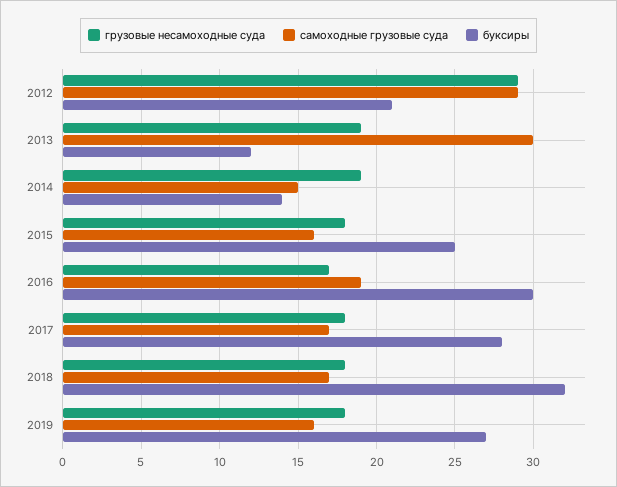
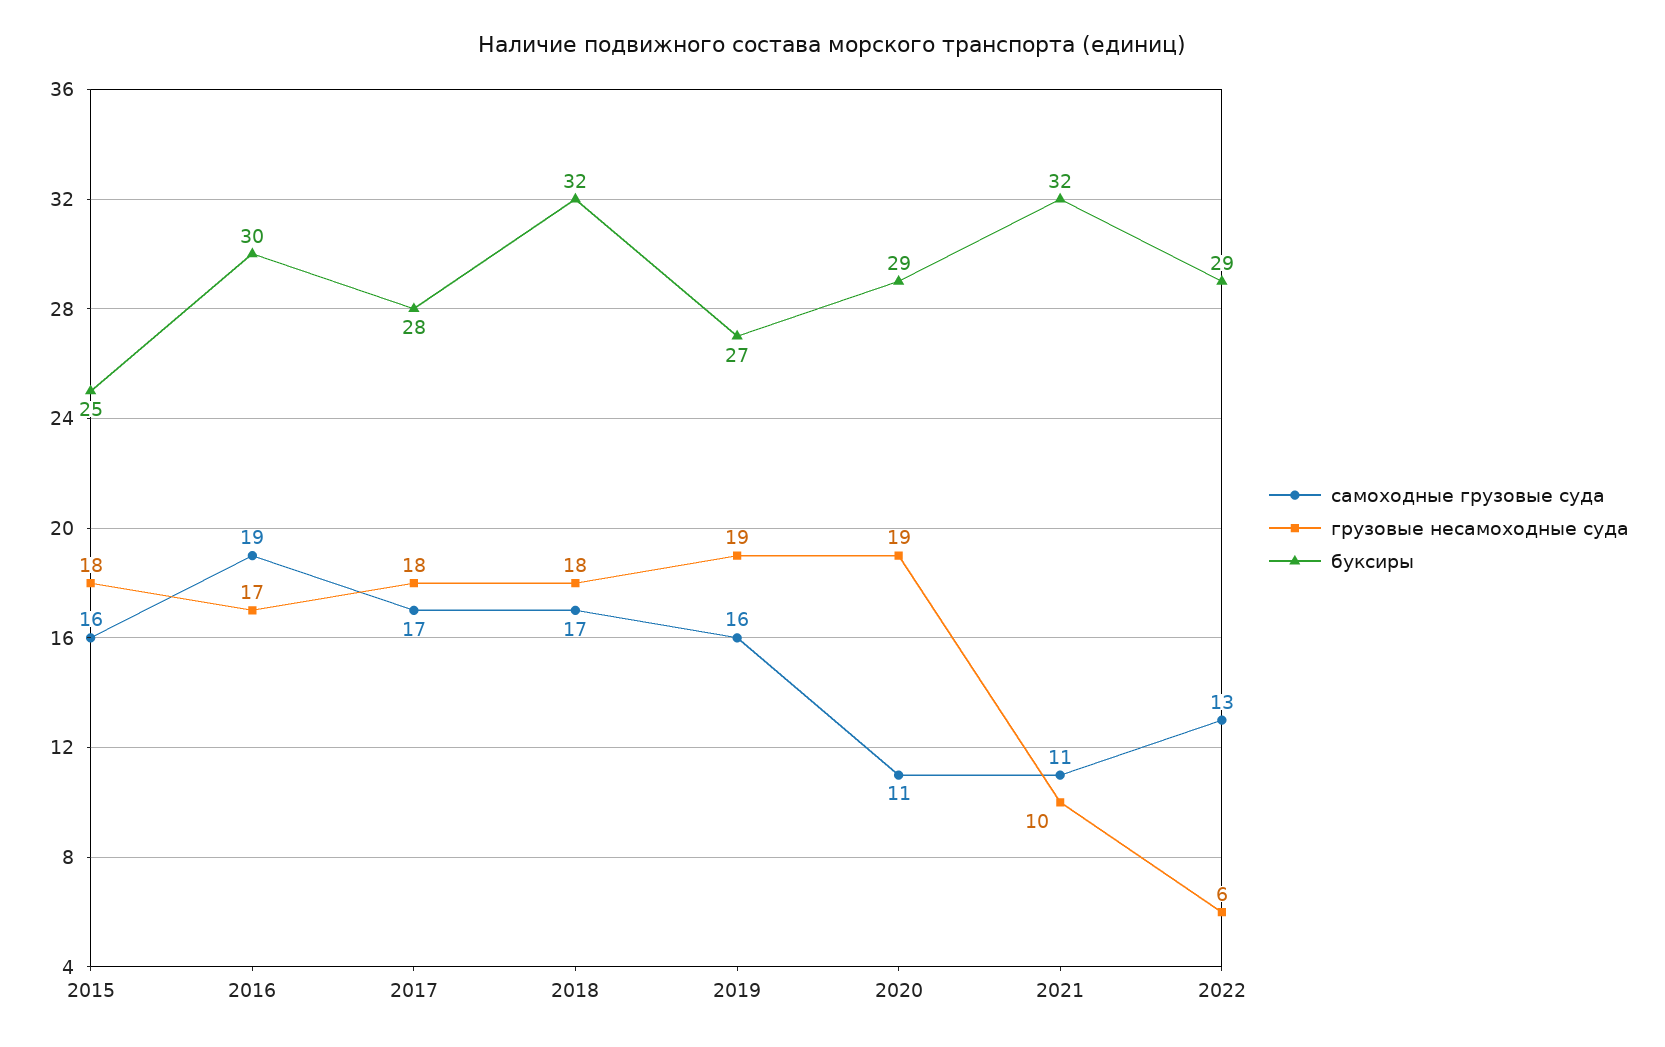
грузовые несамоходные суда, 2012: 29 -> none
самоходные грузовые суда, 2012: 29 -> none
буксиры, 2012: 21 -> none
грузовые несамоходные суда, 2013: 19 -> none
самоходные грузовые суда, 2013: 30 -> none
буксиры, 2013: 12 -> none
грузовые несамоходные суда, 2014: 19 -> none
самоходные грузовые суда, 2014: 15 -> none
буксиры, 2014: 14 -> none
грузовые несамоходные суда, 2019: 18 -> 19
самоходные грузовые суда, 2020: none -> 11
грузовые несамоходные суда, 2020: none -> 19
буксиры, 2020: none -> 29
самоходные грузовые суда, 2021: none -> 11
грузовые несамоходные суда, 2021: none -> 10
буксиры, 2021: none -> 32
самоходные грузовые суда, 2022: none -> 13
грузовые несамоходные суда, 2022: none -> 6
буксиры, 2022: none -> 29

